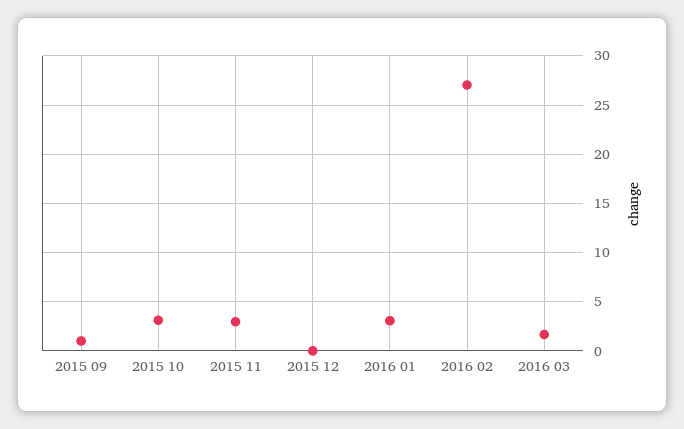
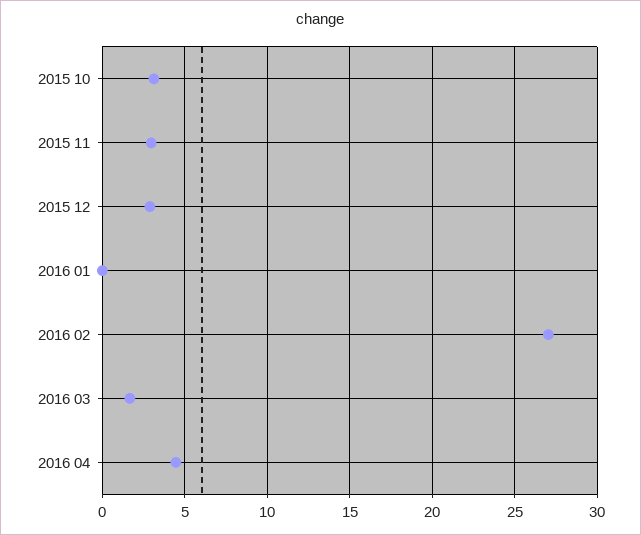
2015 09: 1 -> none
2015 12: 0 -> 3
2016 01: 3 -> 0
2016 04: none -> 4.5

